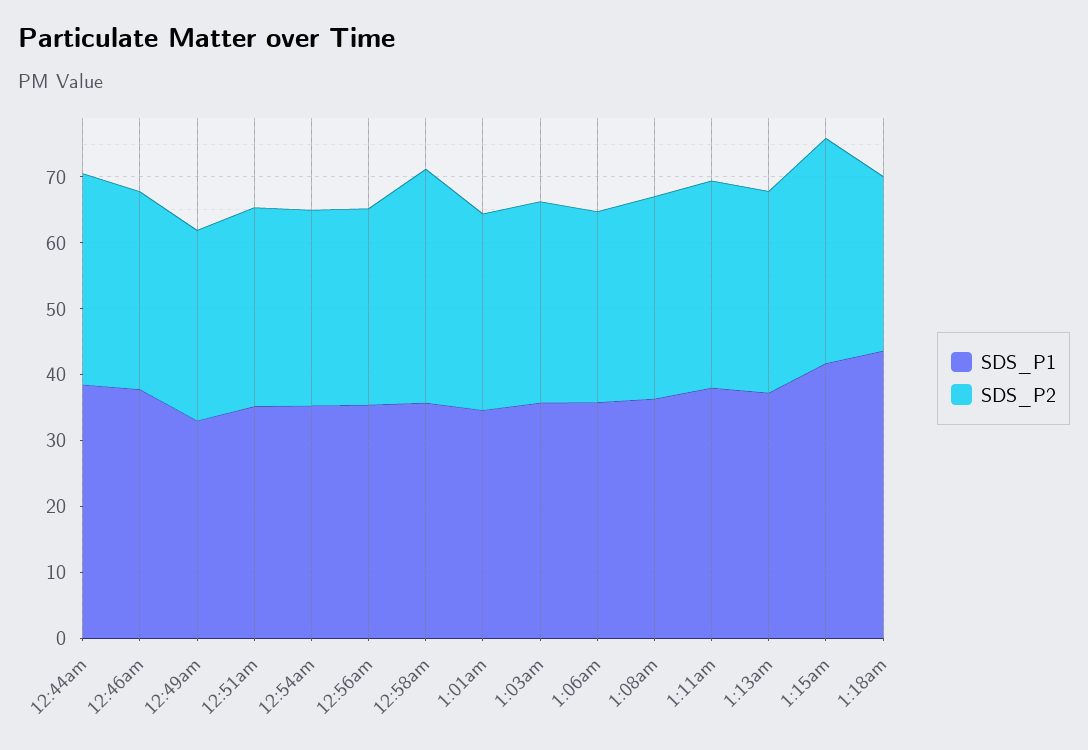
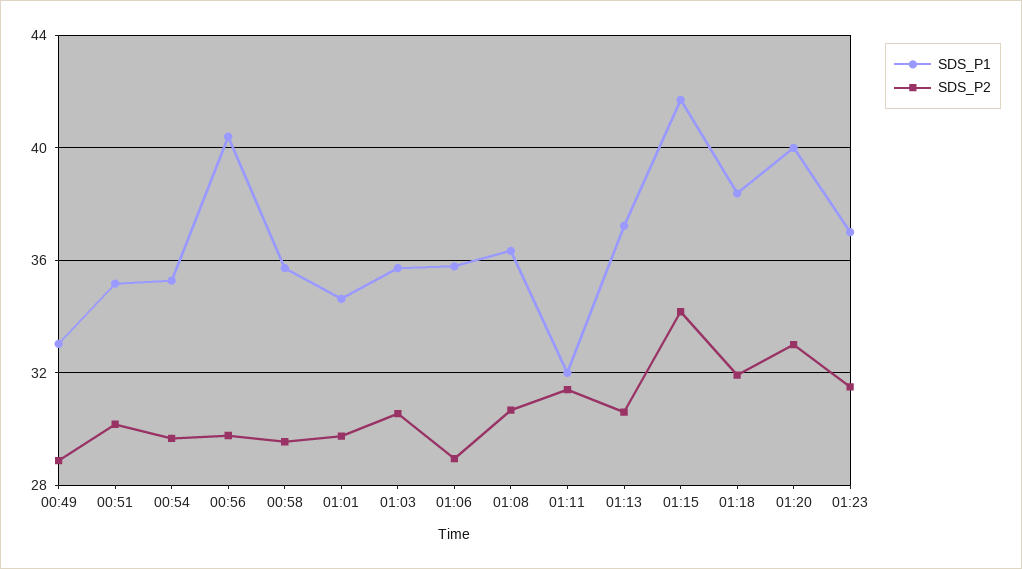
SDS_P1, 12:44am: 38 -> none
SDS_P2, 12:44am: 32 -> none
SDS_P1, 12:46am: 38 -> none
SDS_P2, 12:46am: 30 -> none
SDS_P1, 12:56am: 36 -> 40.5
SDS_P2, 12:58am: 36 -> 29.5
SDS_P1, 1:11am: 38 -> 32
SDS_P1, 1:18am: 44 -> 38.5
SDS_P2, 1:18am: 26 -> 32
SDS_P1, 01:20: none -> 40
SDS_P2, 01:20: none -> 33
SDS_P1, 01:23: none -> 37
SDS_P2, 01:23: none -> 31.5

